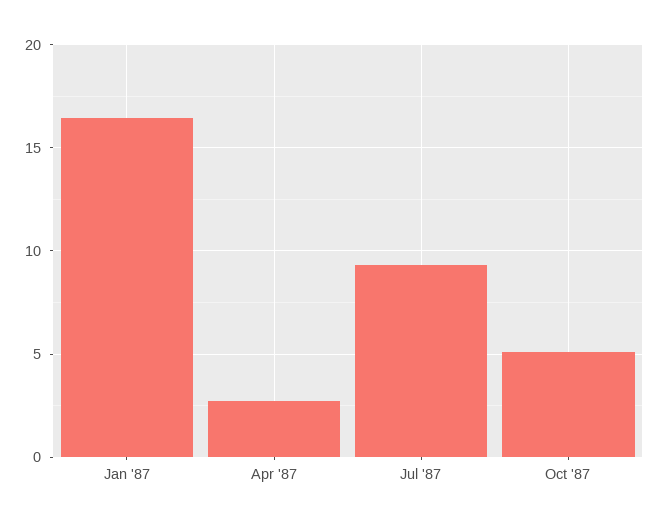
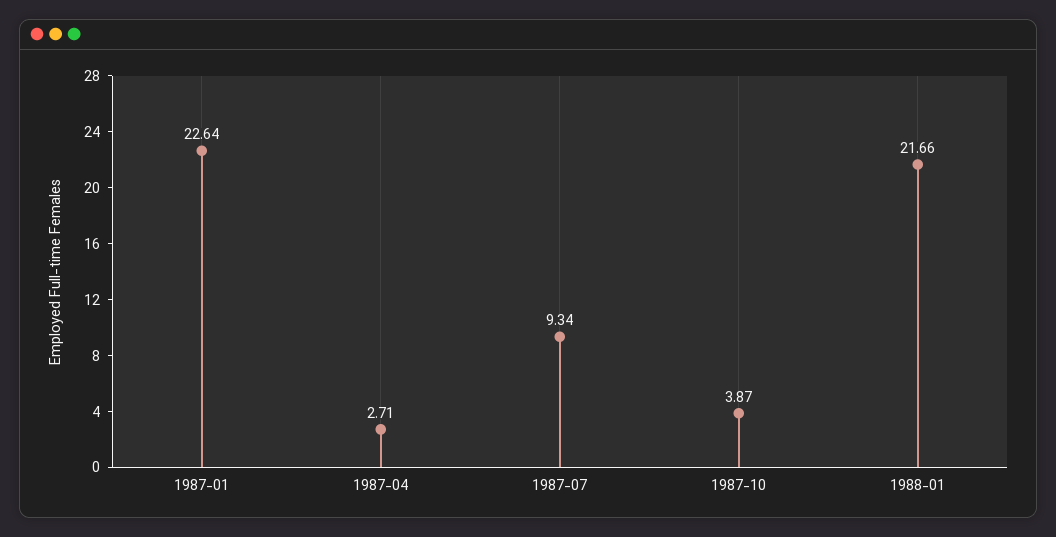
Jan '87: 16.5 -> 22.64
Oct '87: 5 -> 3.87
1988-01: none -> 21.66

